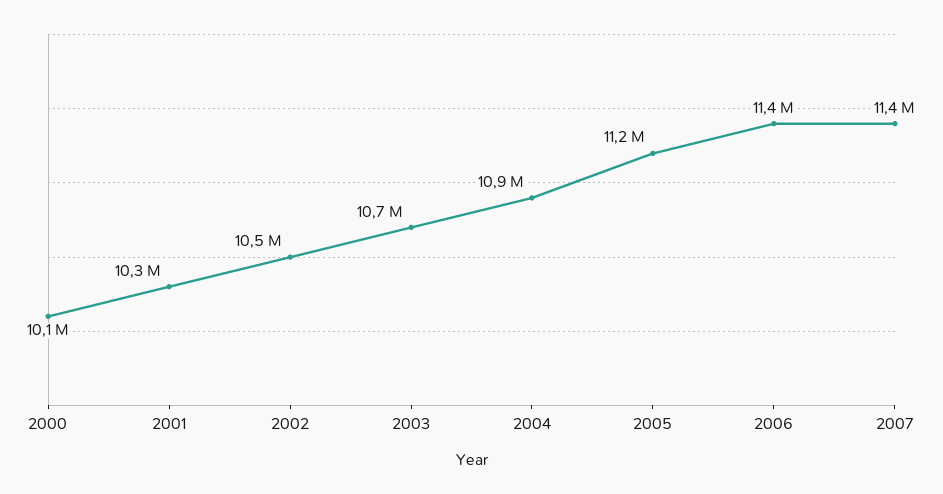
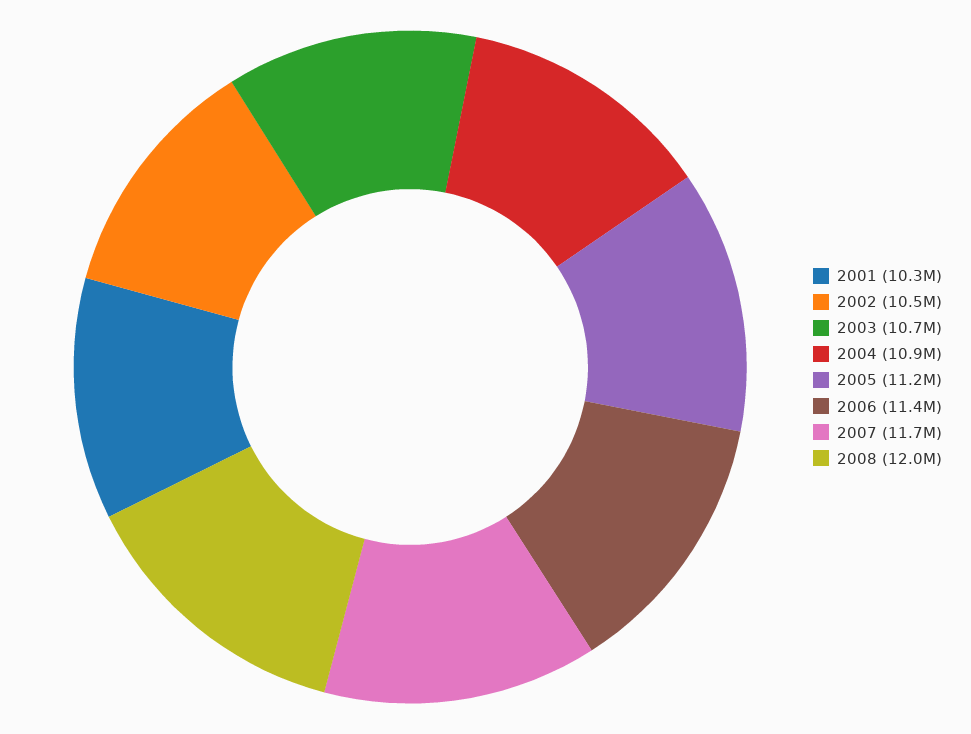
2000: 10100000 -> none
2007: 11400000 -> 11700000
2008: none -> 12000000

